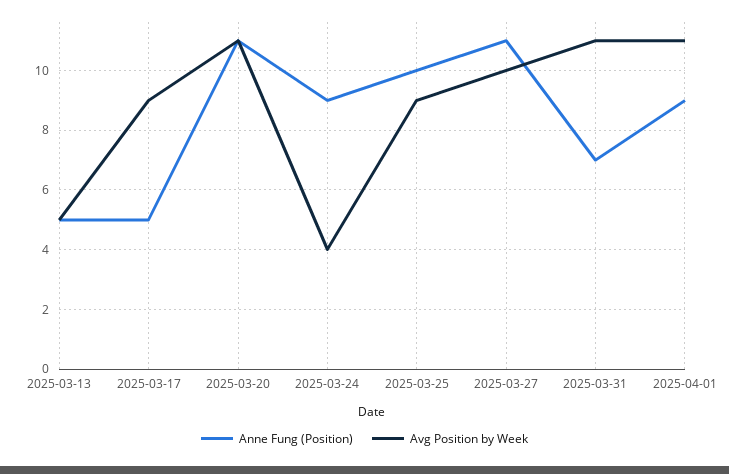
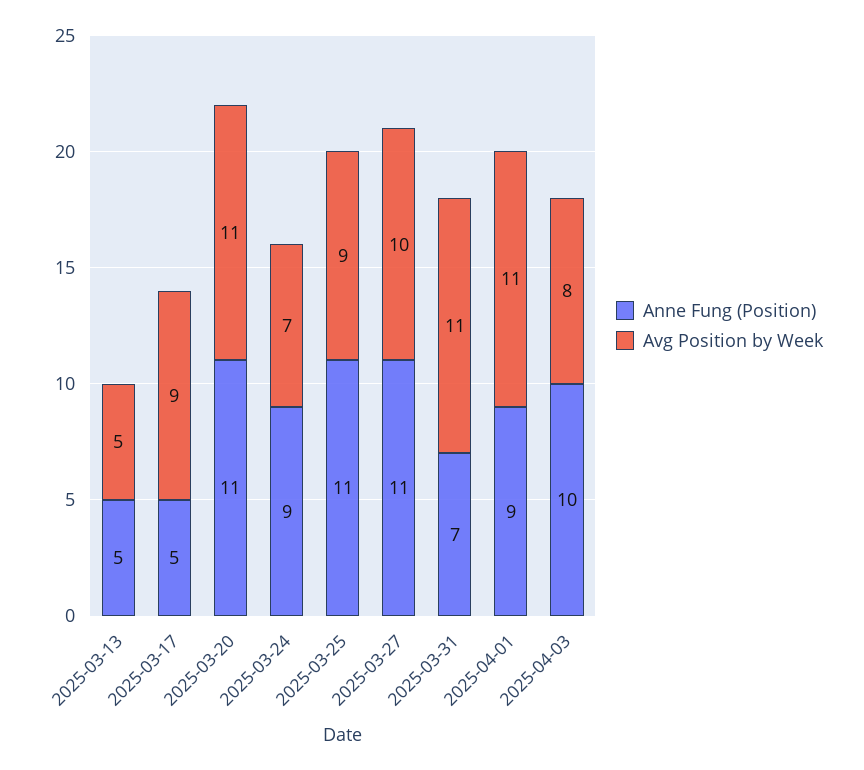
Avg Position by Week, 2025-03-24: 4 -> 7
Anne Fung (Position), 2025-03-25: 10 -> 11
Anne Fung (Position), 2025-04-03: none -> 10
Avg Position by Week, 2025-04-03: none -> 8

